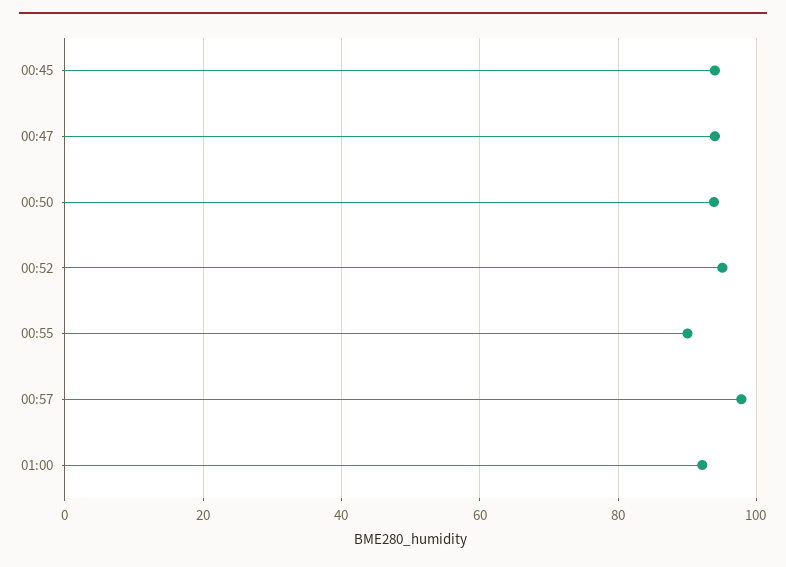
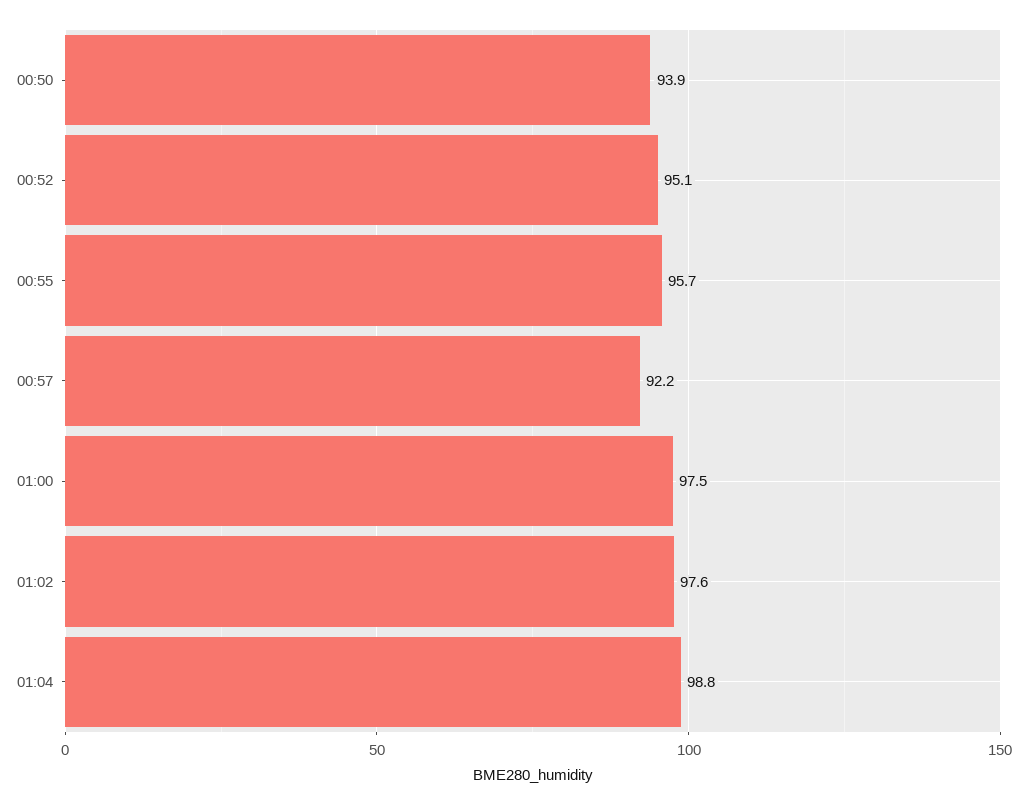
00:45: 94 -> none
00:47: 94 -> none
00:55: 90 -> 95.7
00:57: 98 -> 92.2
01:00: 92 -> 97.5
01:02: none -> 97.6
01:04: none -> 98.8

